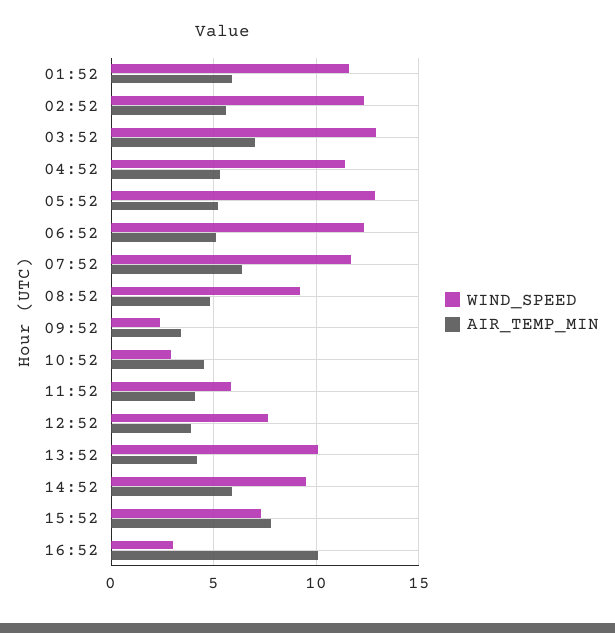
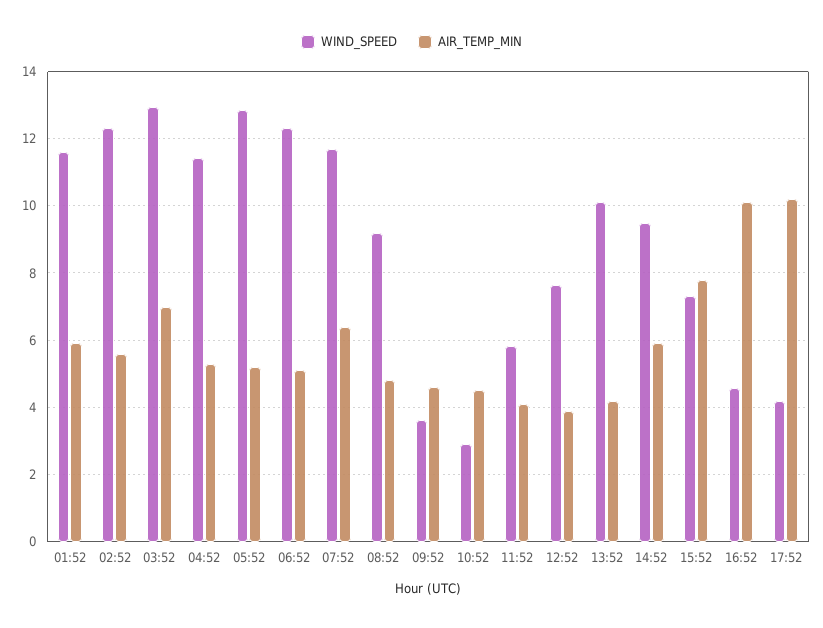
WIND_SPEED, 09:52: 2.5 -> 3.6
AIR_TEMP_MIN, 09:52: 3.5 -> 4.6
WIND_SPEED, 16:52: 3 -> 4.6
WIND_SPEED, 17:52: none -> 4.2
AIR_TEMP_MIN, 17:52: none -> 10.2

